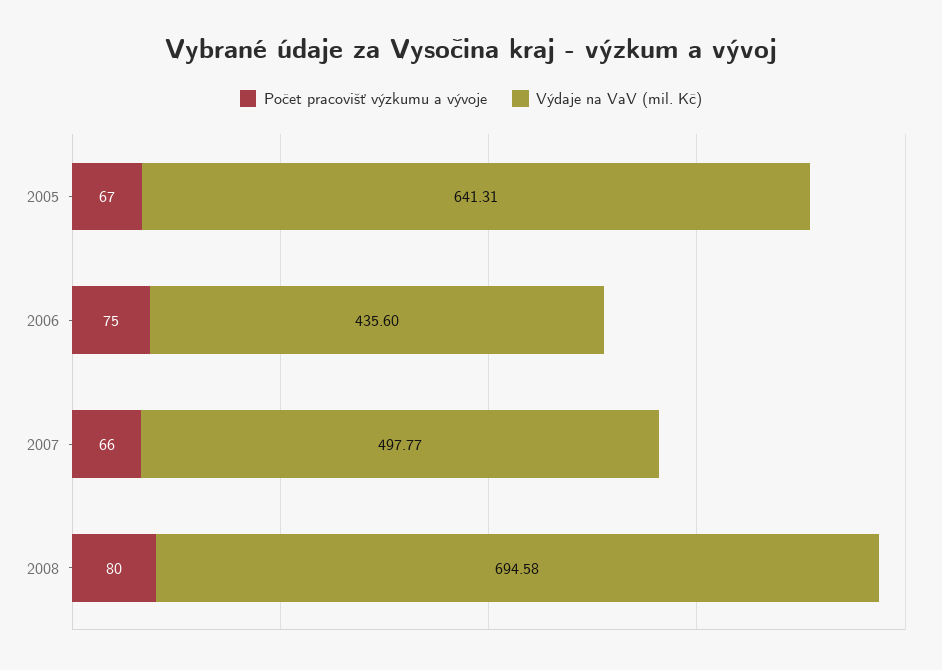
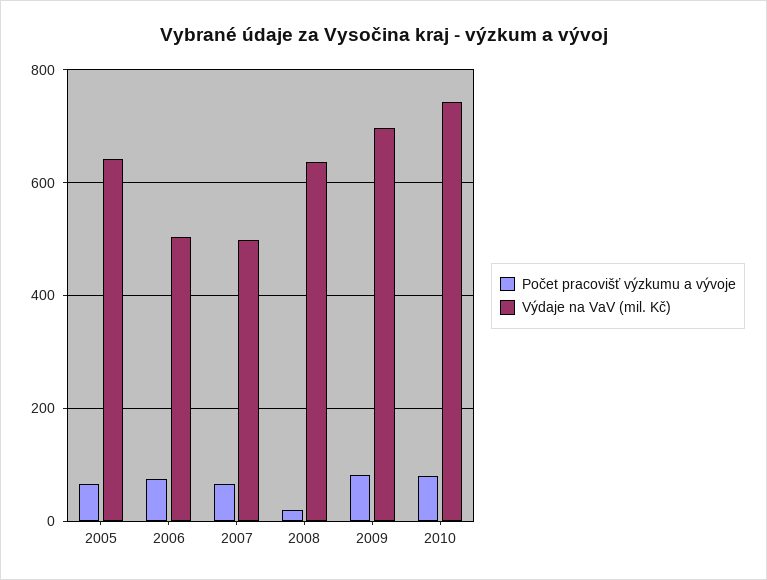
Výdaje na VaV (mil. Kč), 2006: 435.6 -> 500
Počet pracovišť výzkumu a vývoje, 2008: 80 -> 20
Výdaje na VaV (mil. Kč), 2008: 694.58 -> 640
Počet pracovišť výzkumu a vývoje, 2009: none -> 80
Výdaje na VaV (mil. Kč), 2009: none -> 700
Počet pracovišť výzkumu a vývoje, 2010: none -> 80
Výdaje na VaV (mil. Kč), 2010: none -> 740

